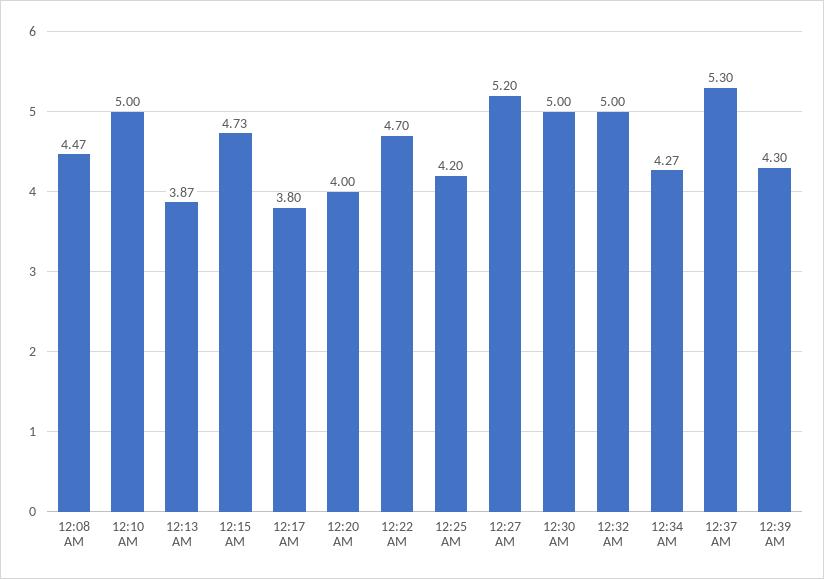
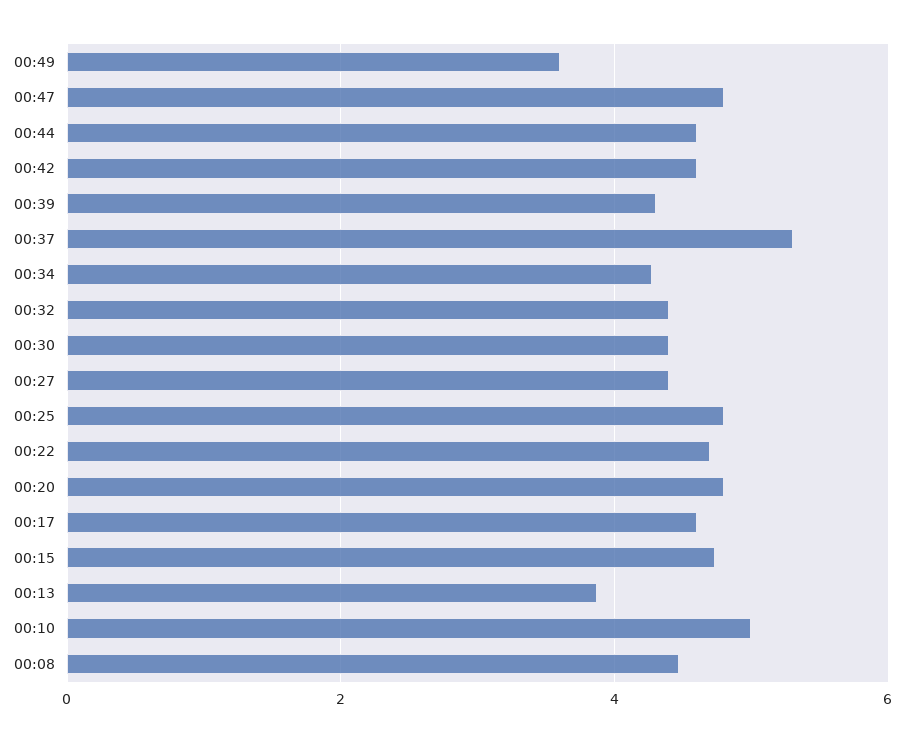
12:17 AM: 3.8 -> 4.6
12:20 AM: 4 -> 4.8
12:25 AM: 4.2 -> 4.8
12:27 AM: 5.2 -> 4.4
12:30 AM: 5 -> 4.4
12:32 AM: 5 -> 4.4
00:49: none -> 3.6
00:47: none -> 4.8
00:44: none -> 4.6
00:42: none -> 4.6

